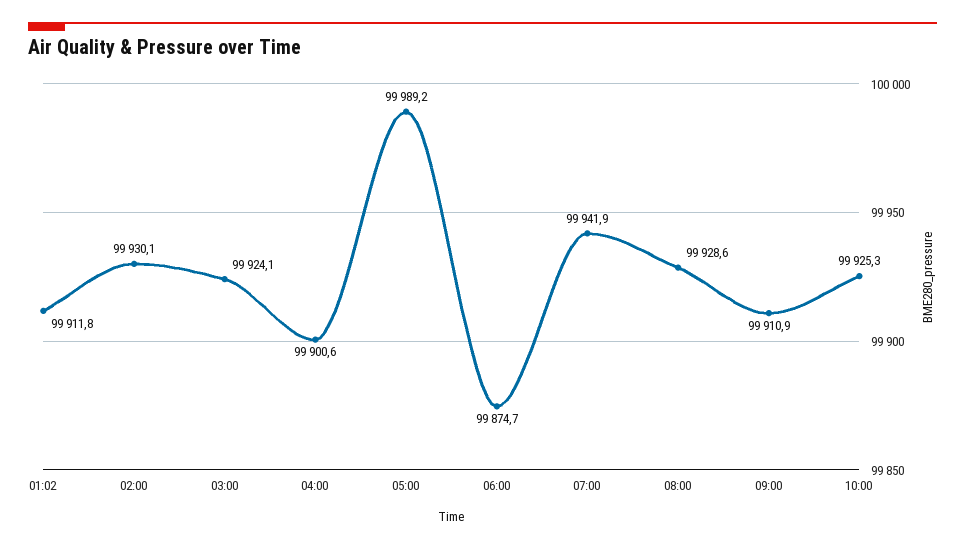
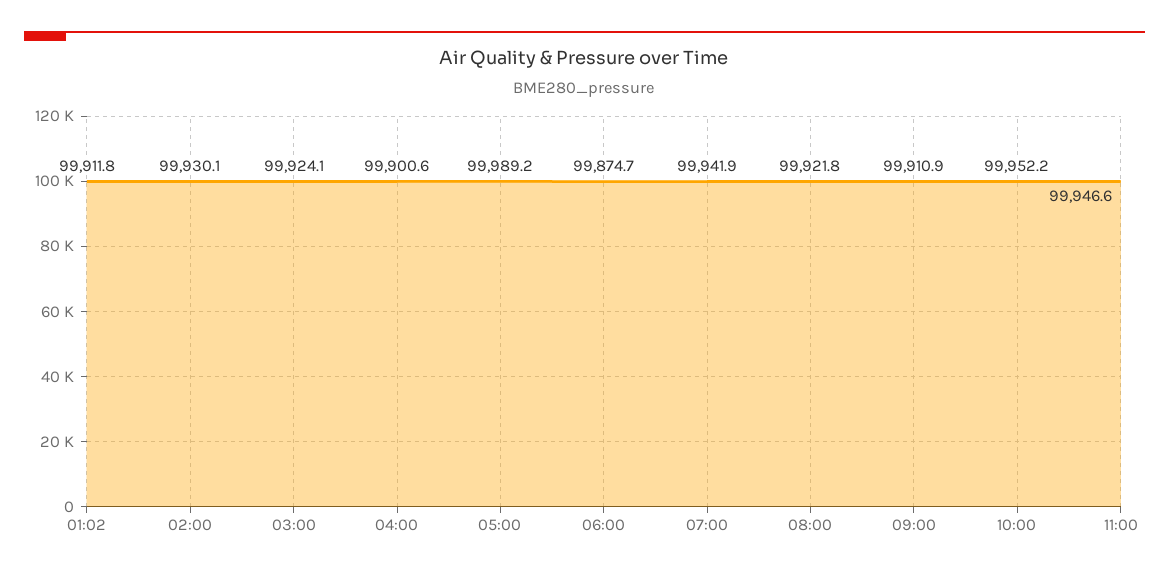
08:00: 99928.6 -> 99921.8
10:00: 99925.3 -> 99952.2
11:00: none -> 99946.6

